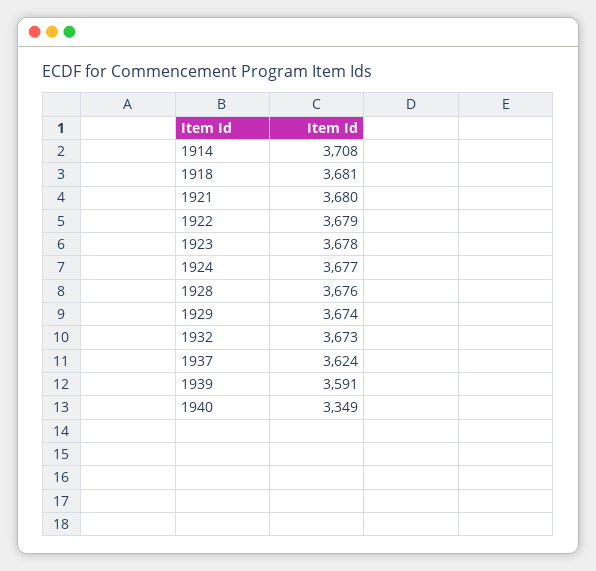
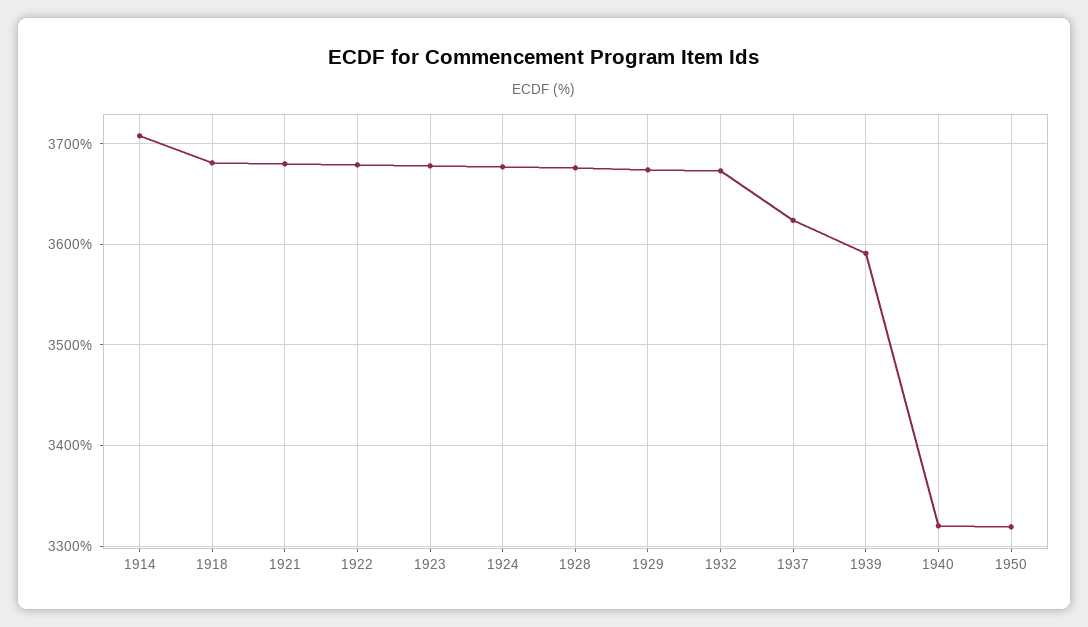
1940: 3349 -> 3320
1950: none -> 3320

